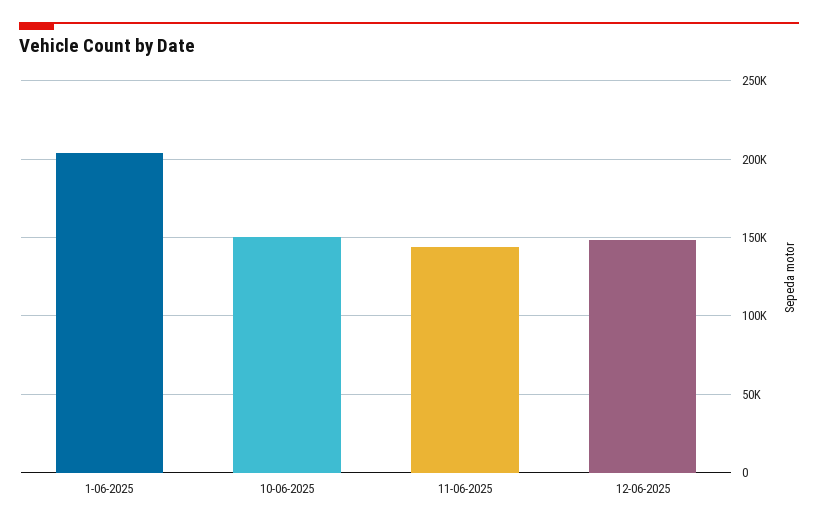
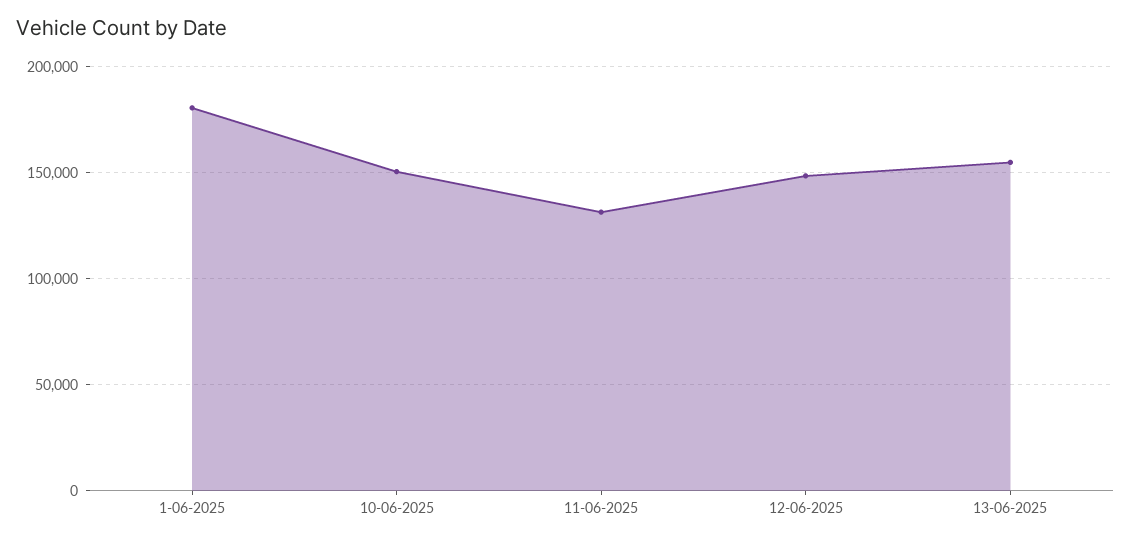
1-06-2025: 205000 -> 180000
11-06-2025: 145000 -> 130000
13-06-2025: none -> 155000

